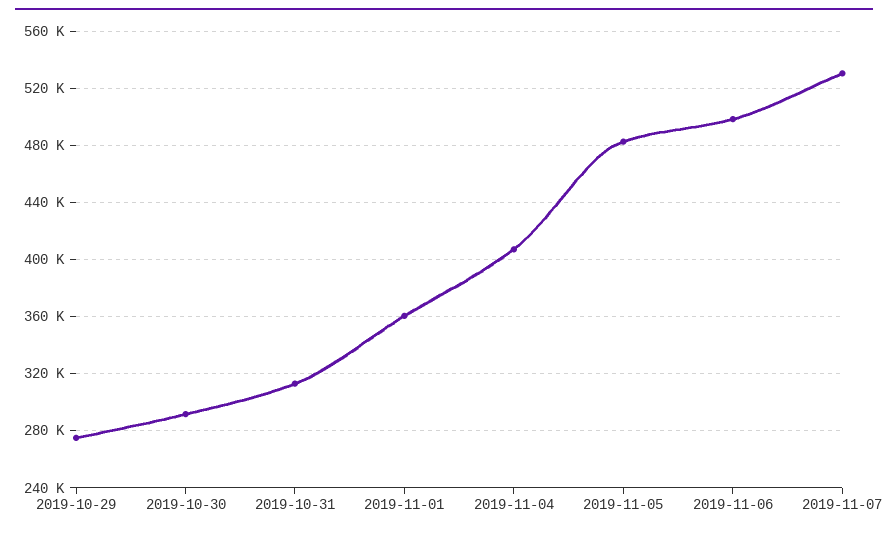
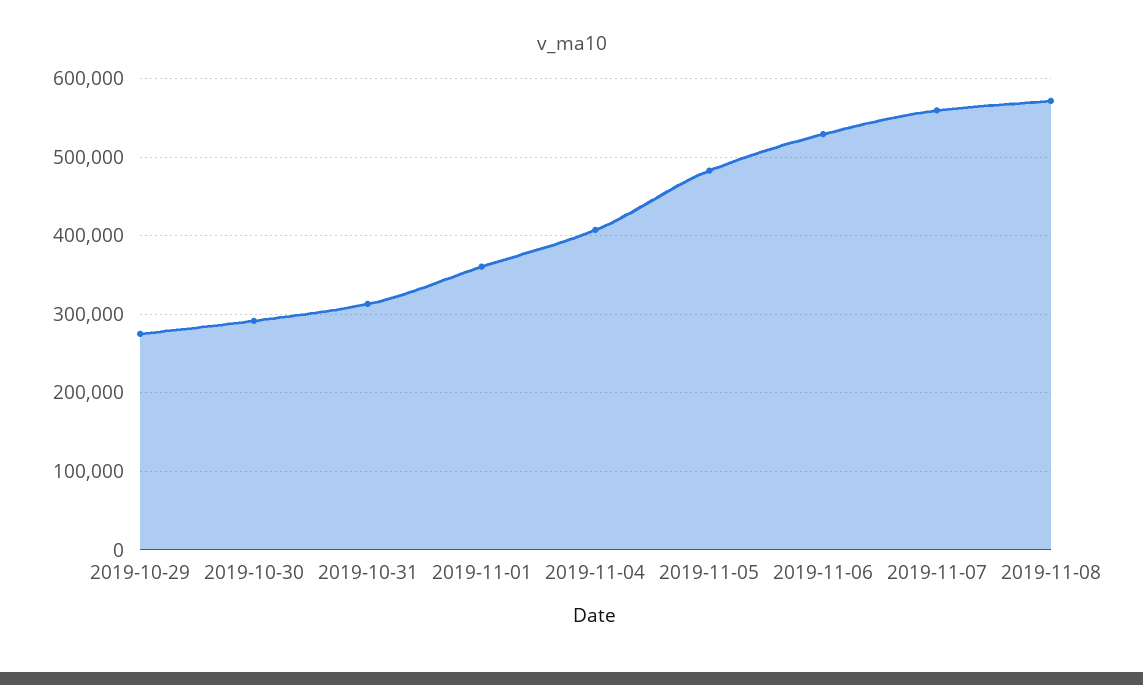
2019-11-06: 500000 -> 530000
2019-11-07: 530000 -> 560000
2019-11-08: none -> 570000

